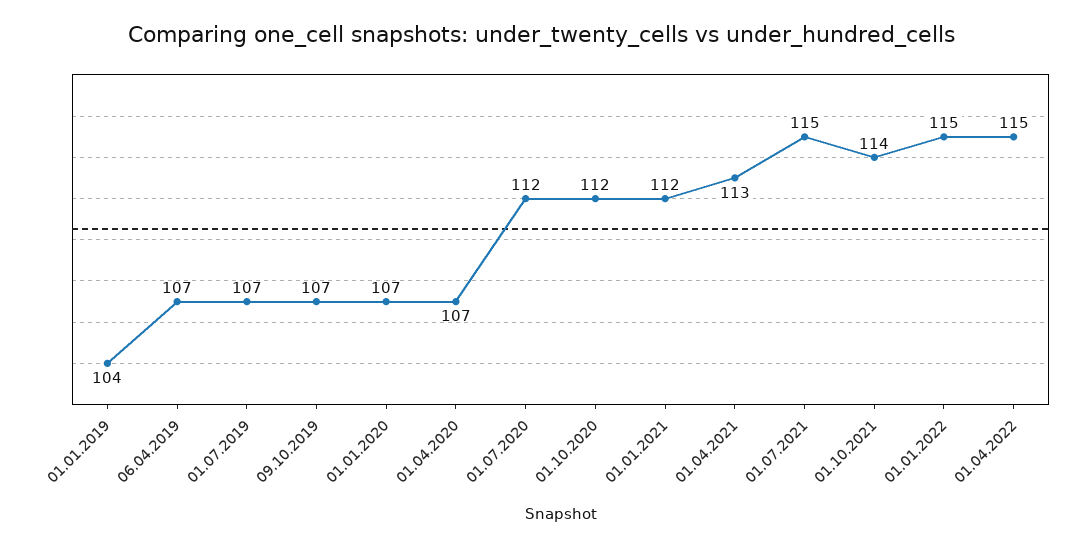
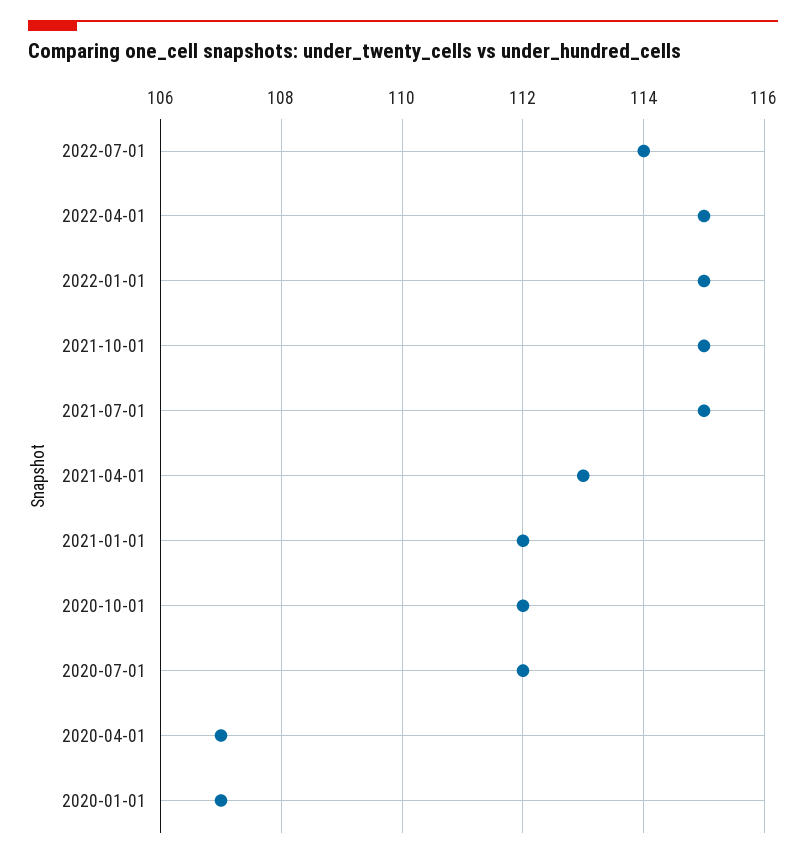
01.01.2019: 104 -> none
06.04.2019: 107 -> none
01.07.2019: 107 -> none
09.10.2019: 107 -> none
01.10.2021: 114 -> 115
2022-07-01: none -> 114

